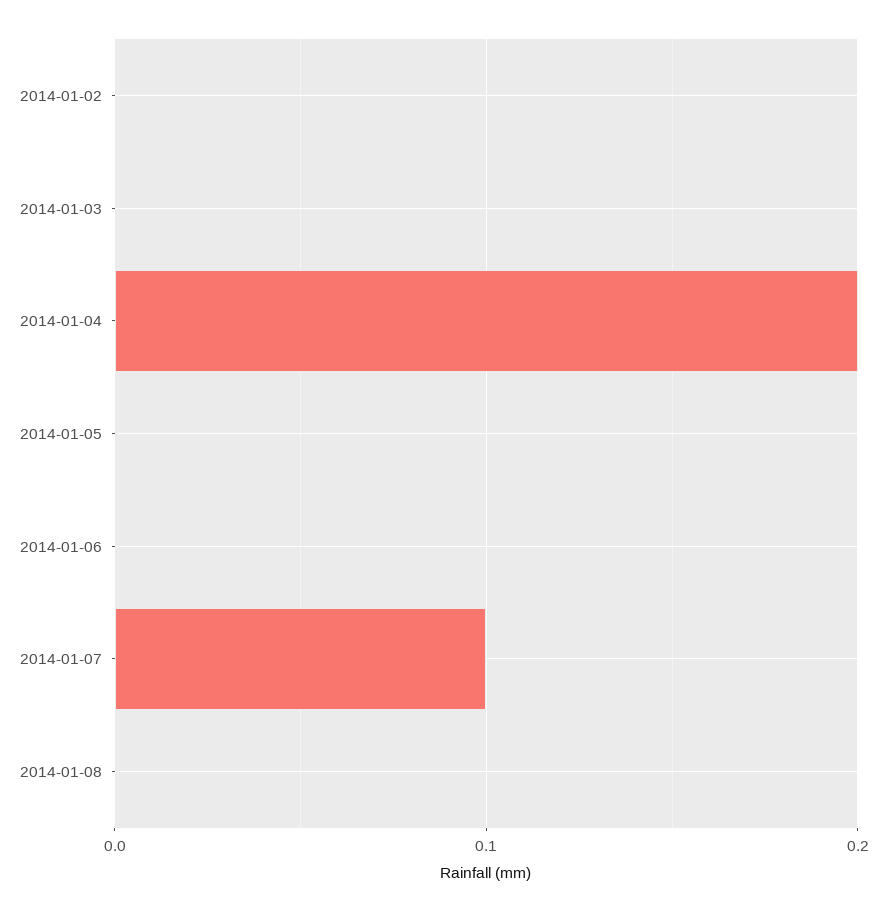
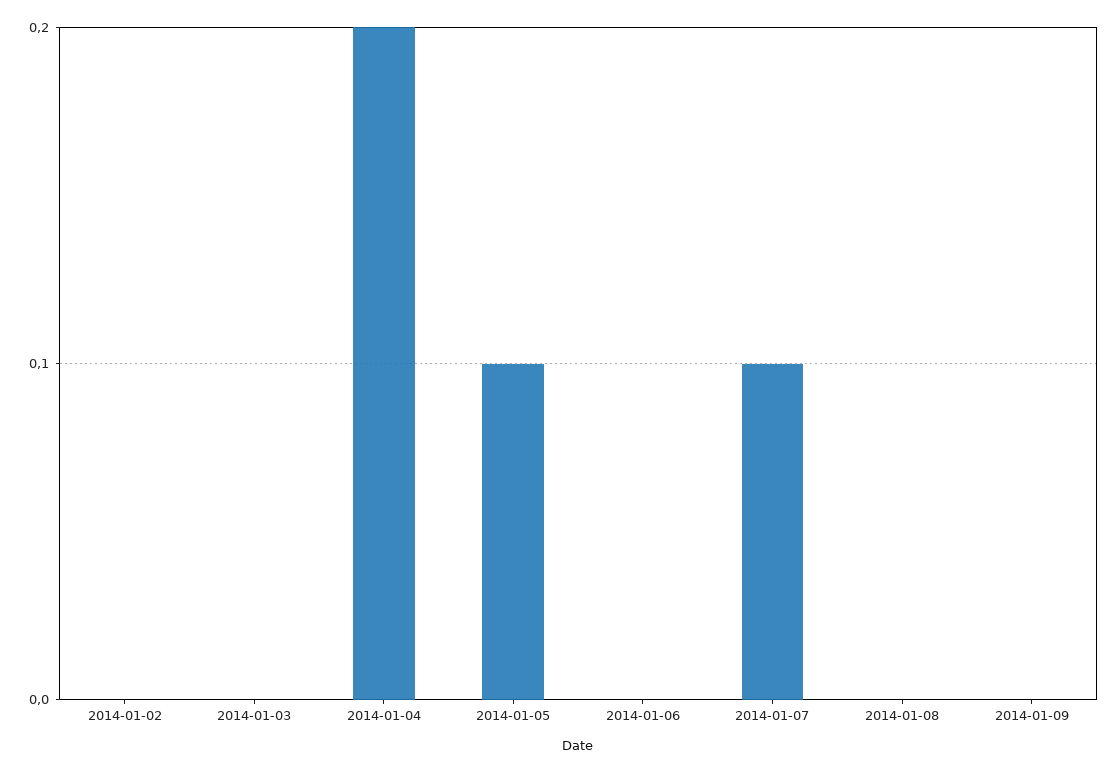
2014-01-05: 0 -> 0.1
2014-01-09: none -> 0

